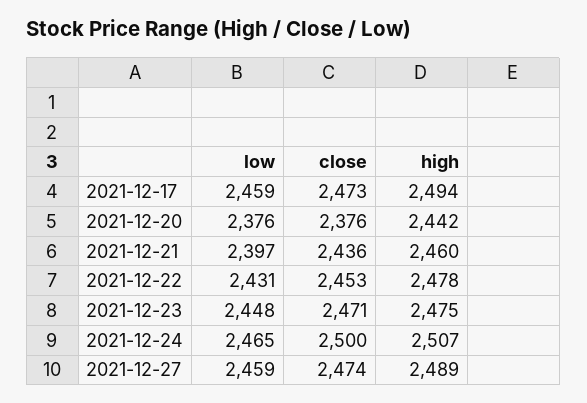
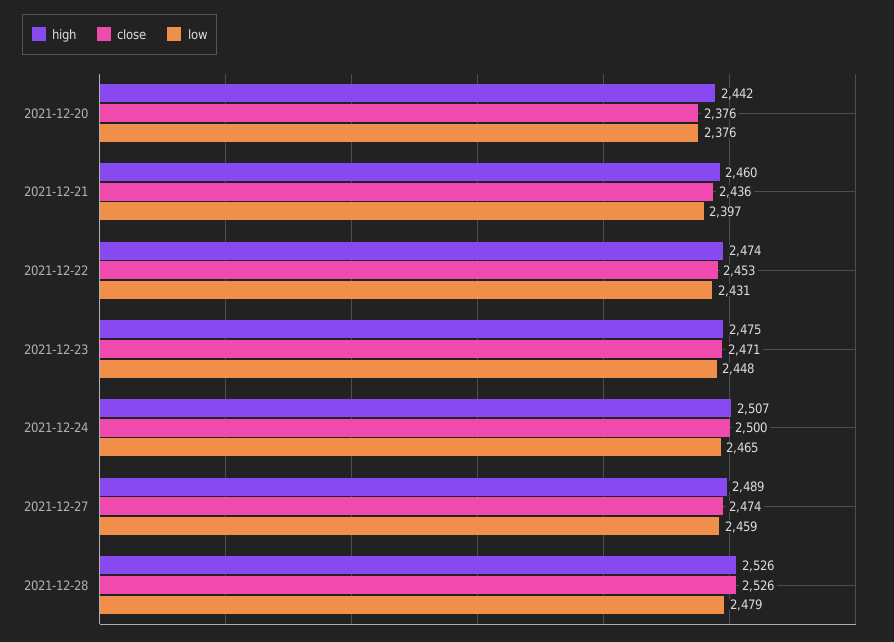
low, 2021-12-17: 2459 -> none
close, 2021-12-17: 2473 -> none
high, 2021-12-17: 2494 -> none
high, 2021-12-22: 2478 -> 2474
high, 2021-12-28: none -> 2526
close, 2021-12-28: none -> 2526
low, 2021-12-28: none -> 2479

